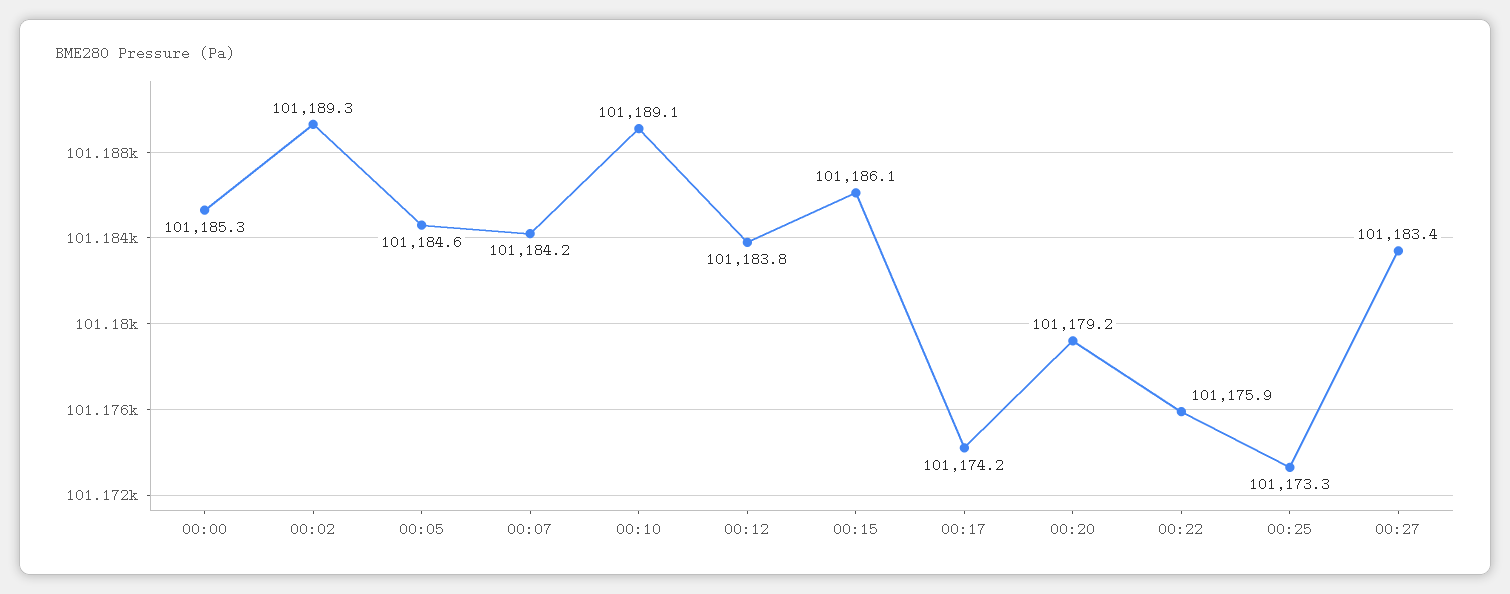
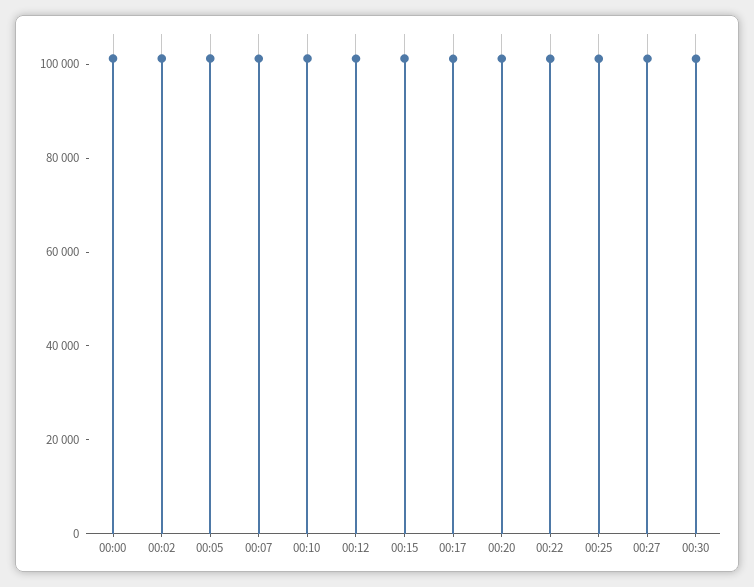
00:30: none -> 100000

